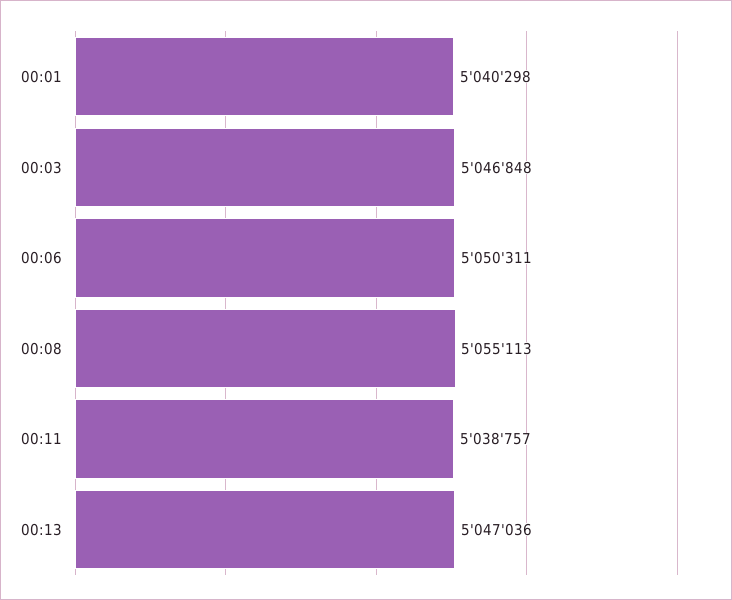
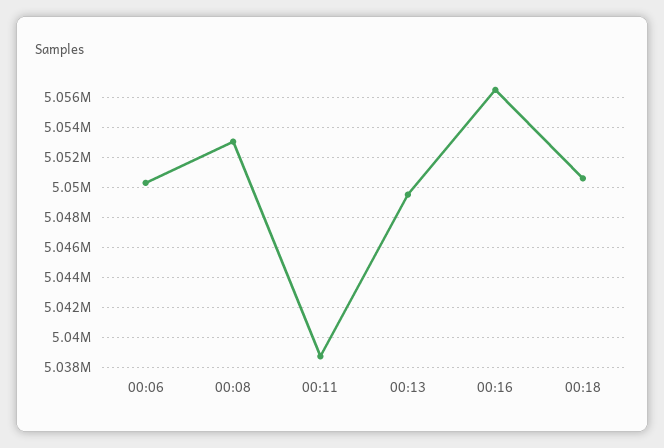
00:01: 5040298 -> none
00:03: 5046848 -> none
00:08: 5055113 -> 5053000
00:13: 5047036 -> 5049500
00:16: none -> 5056500
00:18: none -> 5050500

